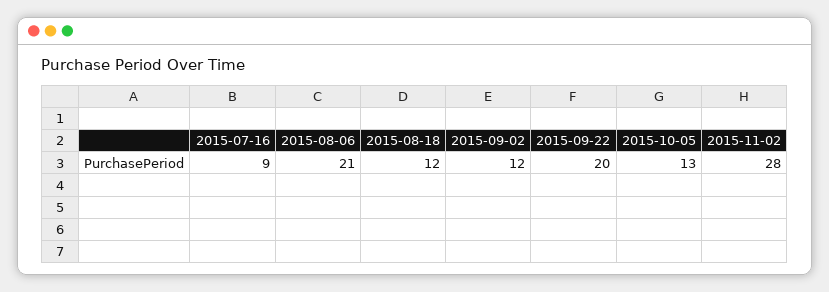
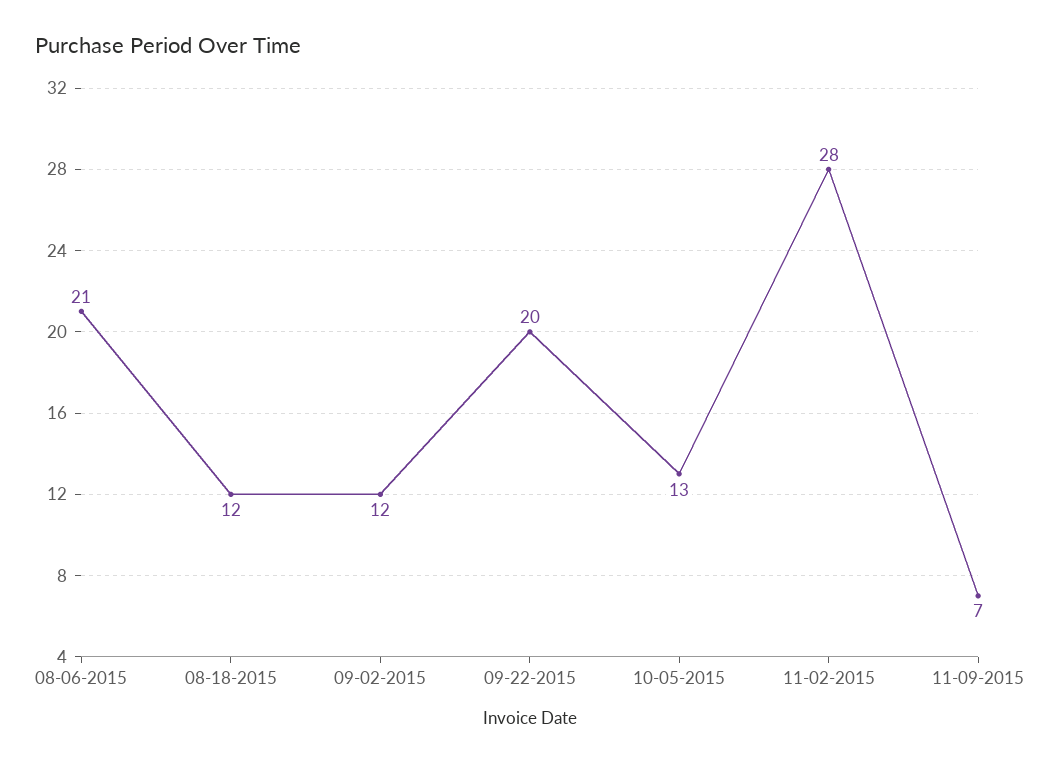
2015-07-16: 9 -> none
11-09-2015: none -> 7

